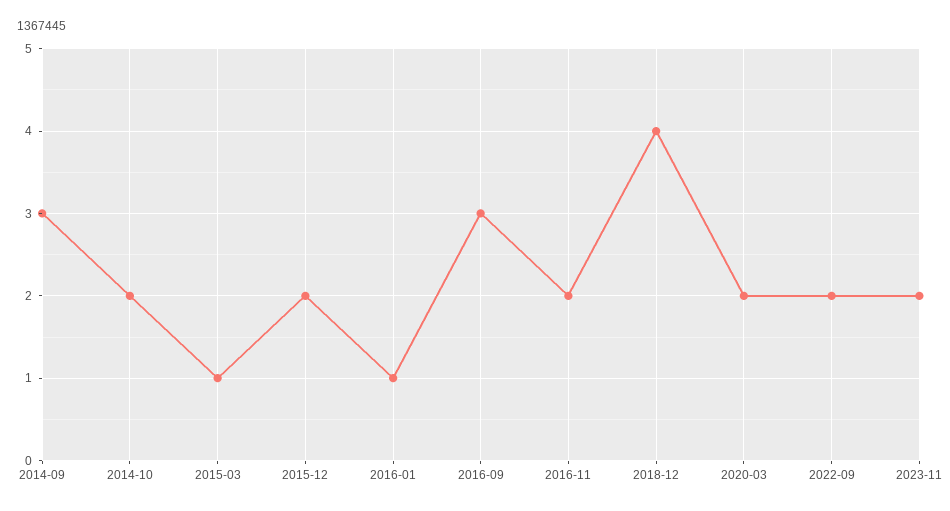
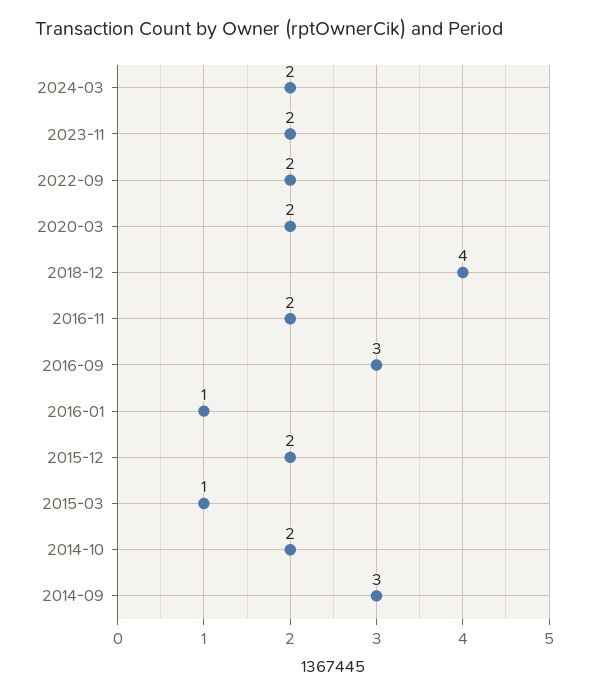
2024-03: none -> 2

